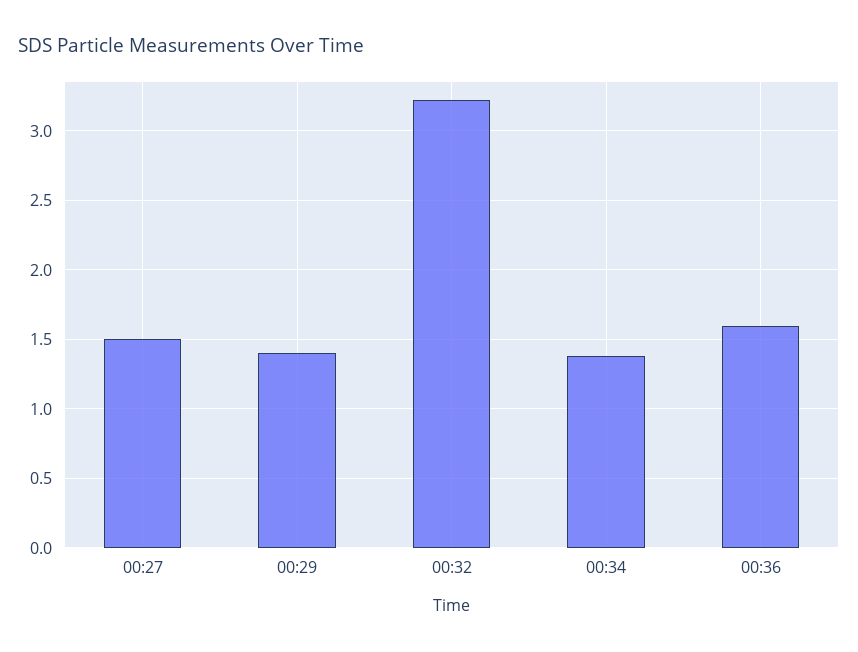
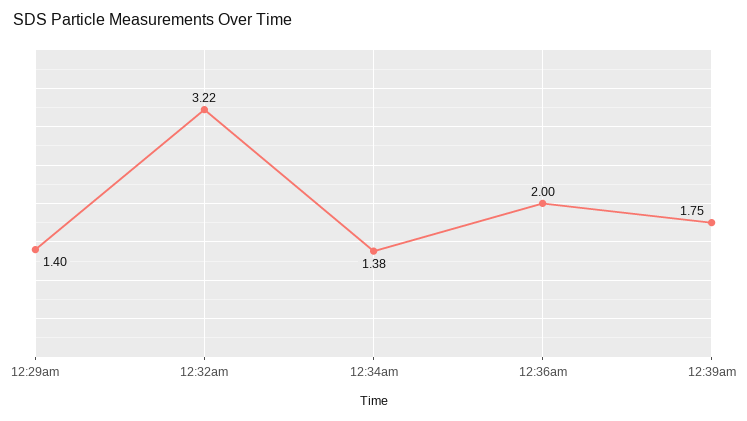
00:27: 1.5 -> none
00:36: 1.6 -> 2
12:39am: none -> 1.75

